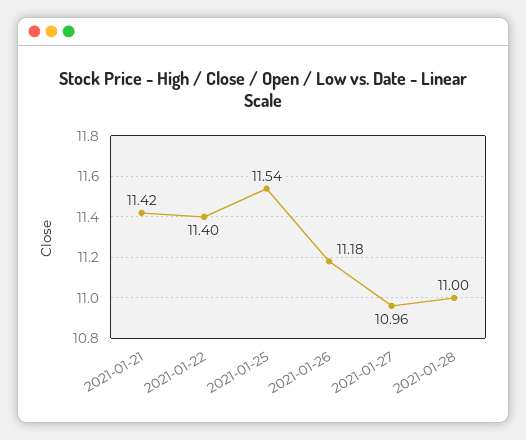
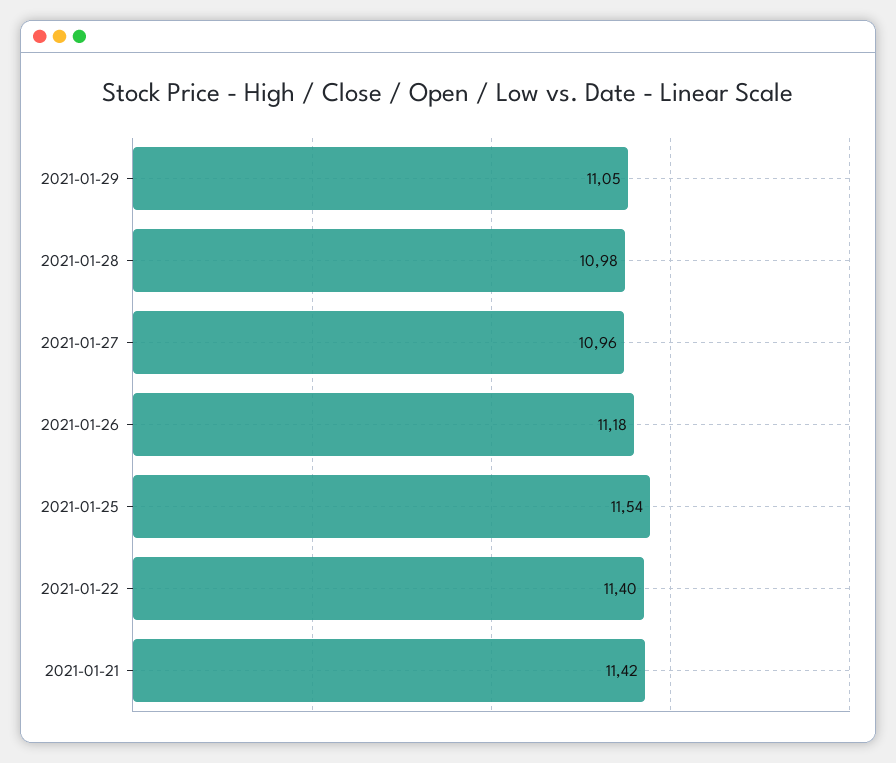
2021-01-28: 11 -> 10.98
2021-01-29: none -> 11.05

